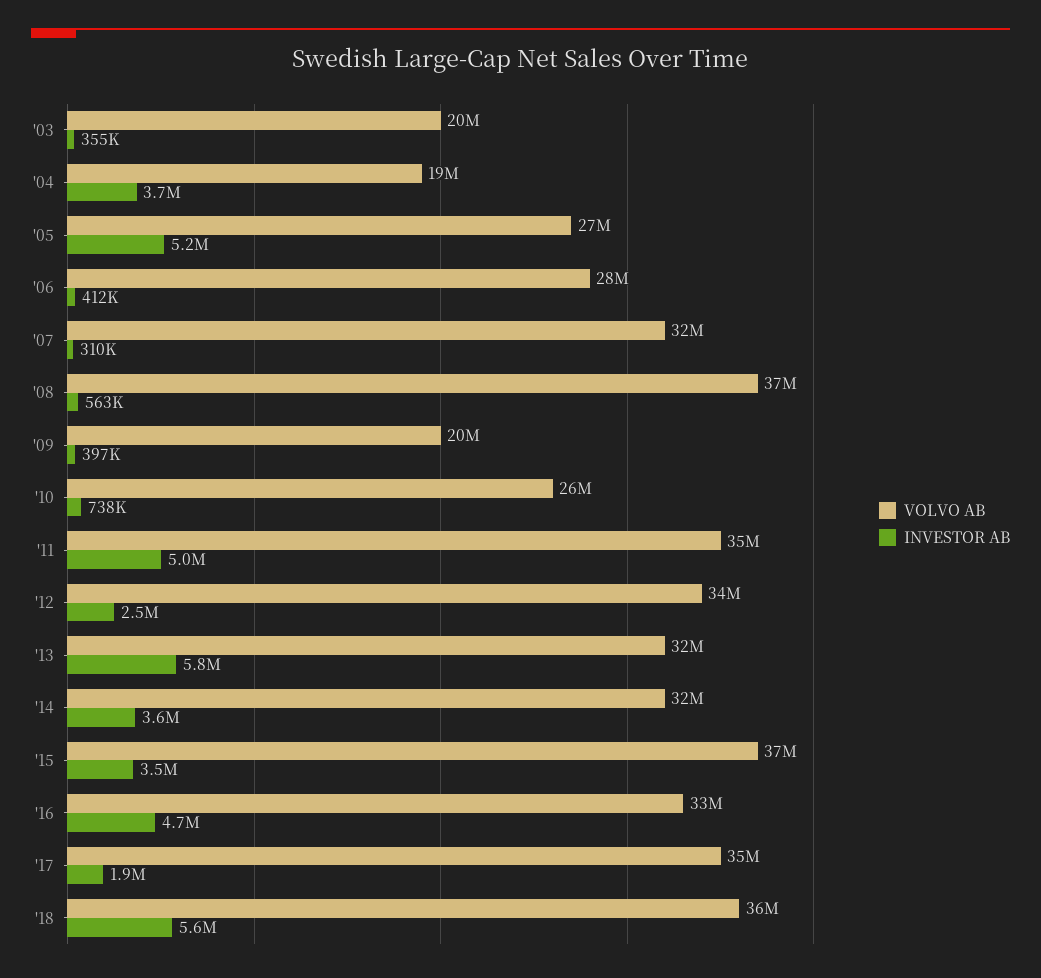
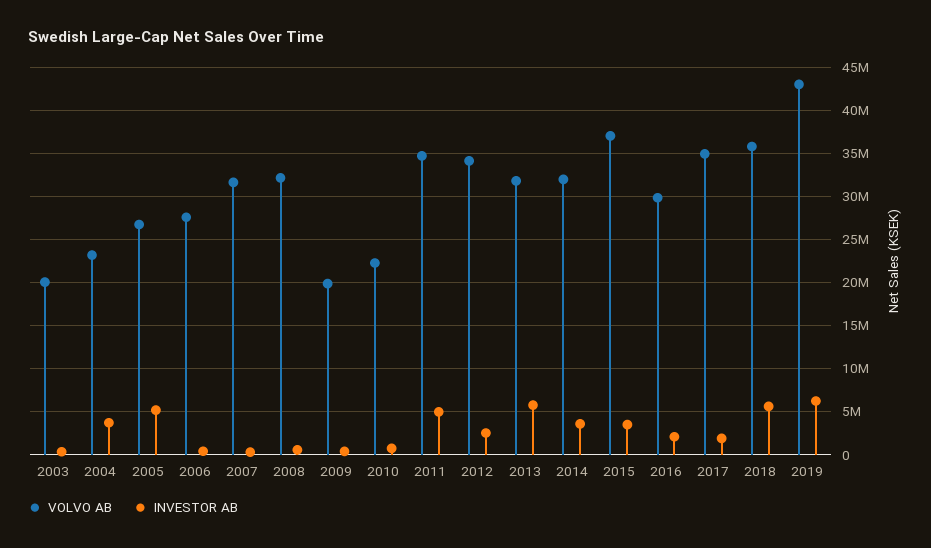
VOLVO AB, '04: 19000000 -> 23000000
VOLVO AB, '08: 37000000 -> 32000000
VOLVO AB, '10: 26000000 -> 22000000
VOLVO AB, '16: 33000000 -> 30000000
INVESTOR AB, '16: 4700000 -> 2000000
VOLVO AB, 2019: none -> 43000000
INVESTOR AB, 2019: none -> 6000000

